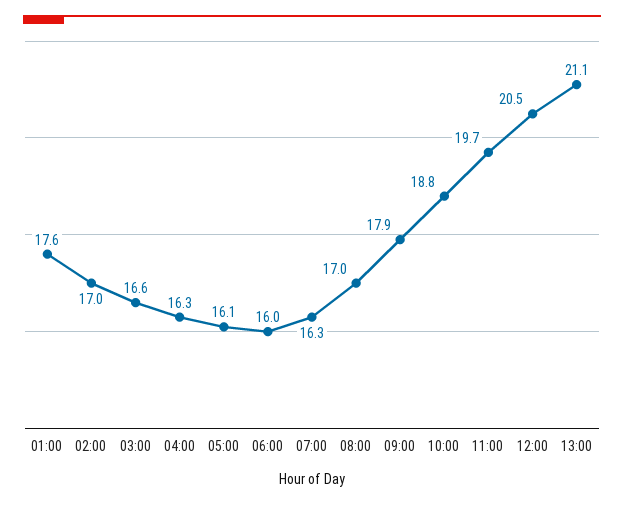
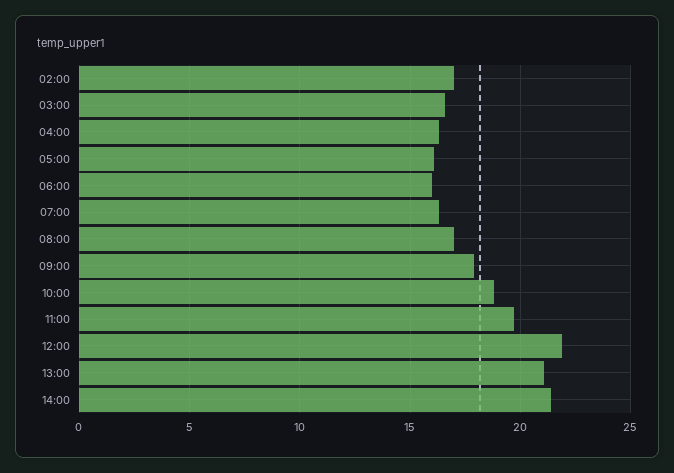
01:00: 17.6 -> none
12:00: 20.5 -> 22
14:00: none -> 21.5

